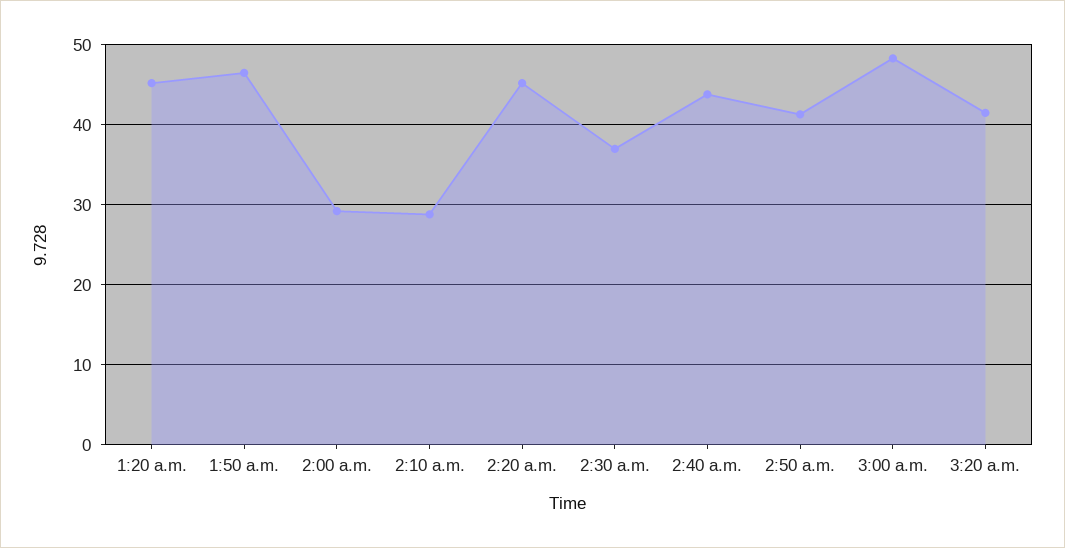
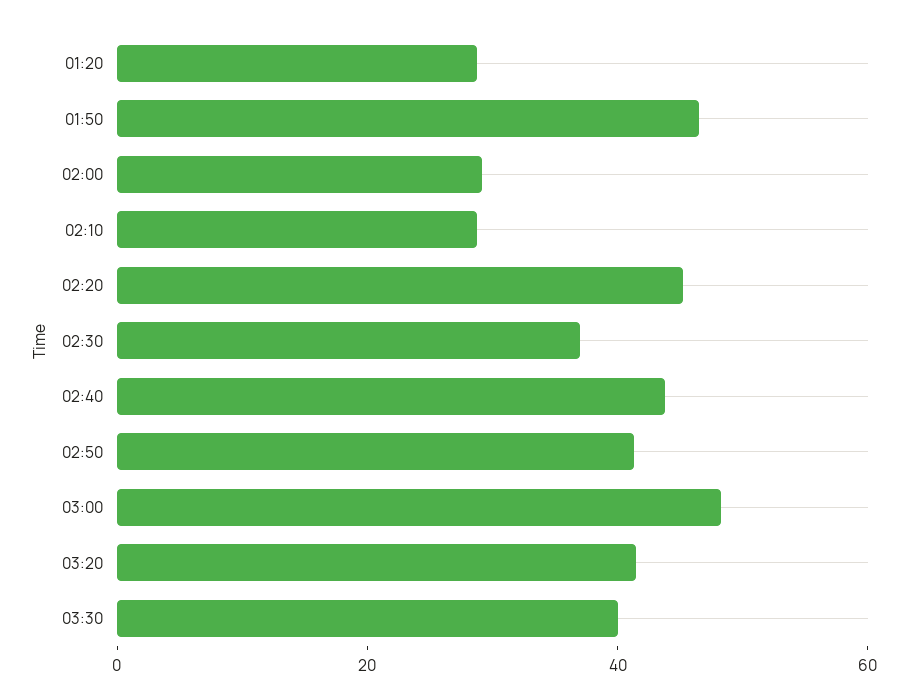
1:20 a.m.: 45 -> 30
03:30: none -> 40

